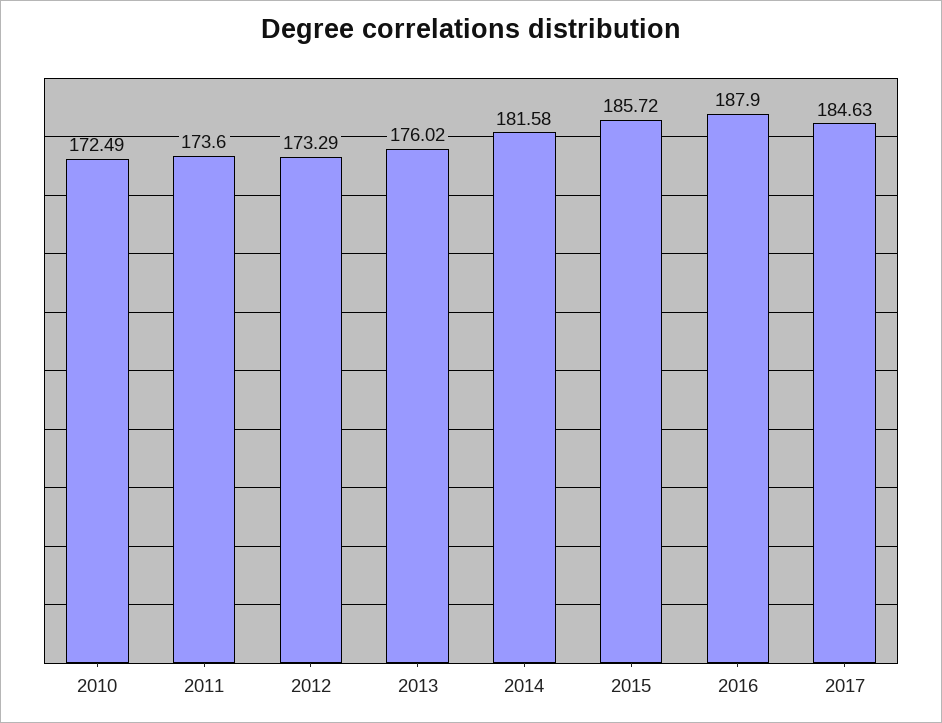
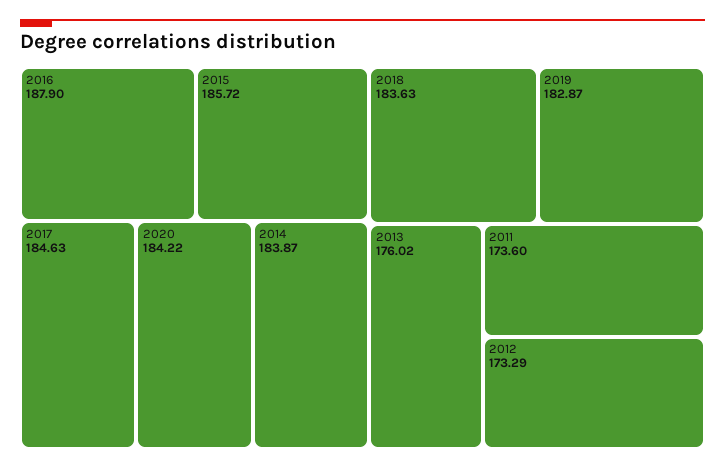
2010: 172.49 -> none
2014: 181.58 -> 183.87
2020: none -> 184.22
2018: none -> 183.63
2019: none -> 182.87

